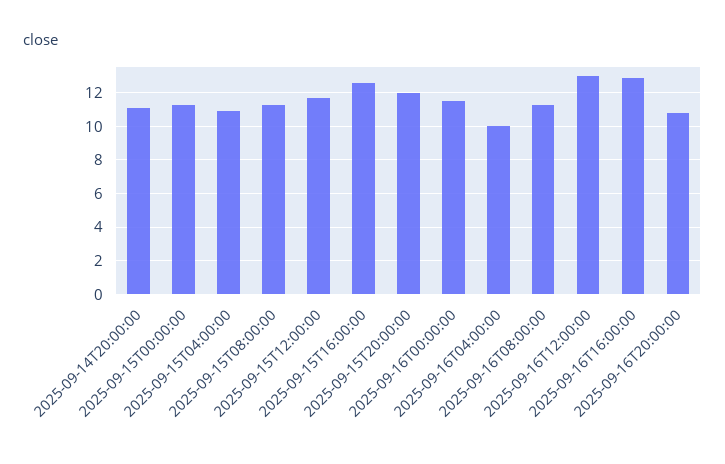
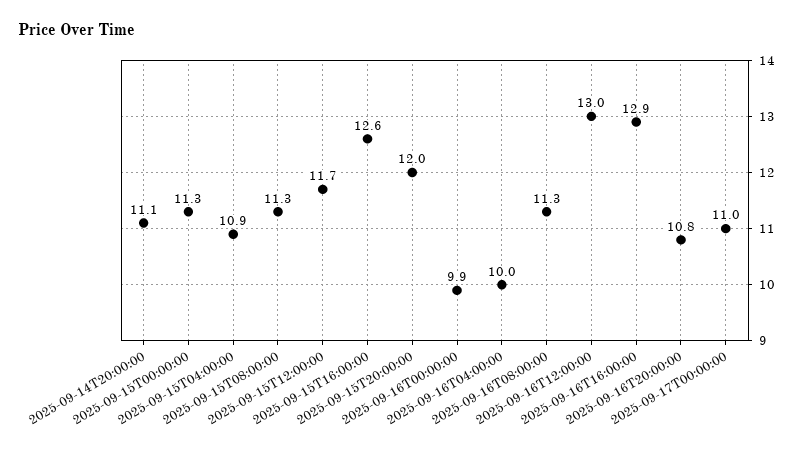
2025-09-16T00:00:00: 11.5 -> 9.9
2025-09-17T00:00:00: none -> 11

